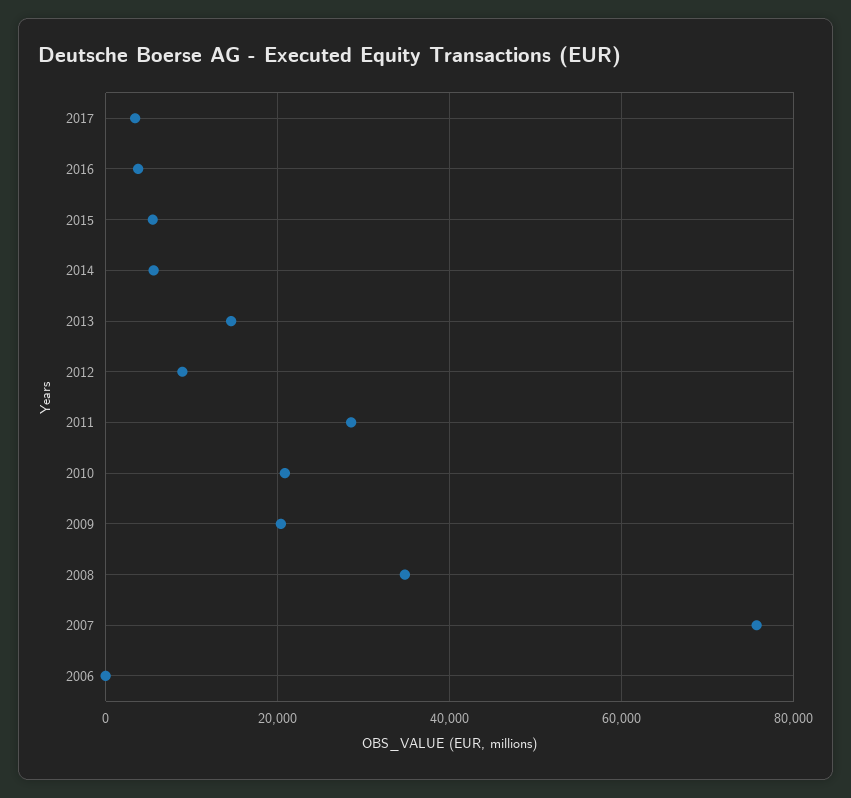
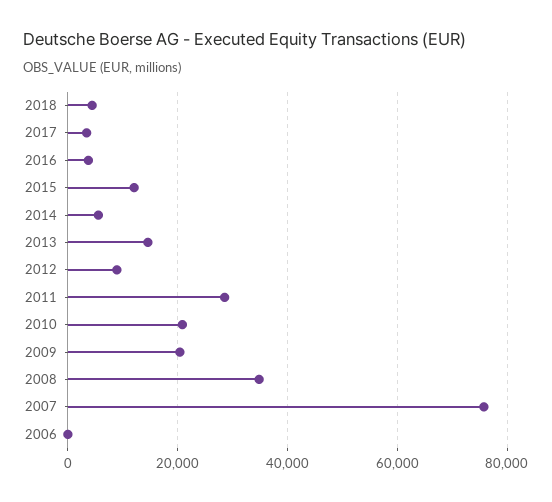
2015: 6000 -> 12000
2018: none -> 4000

